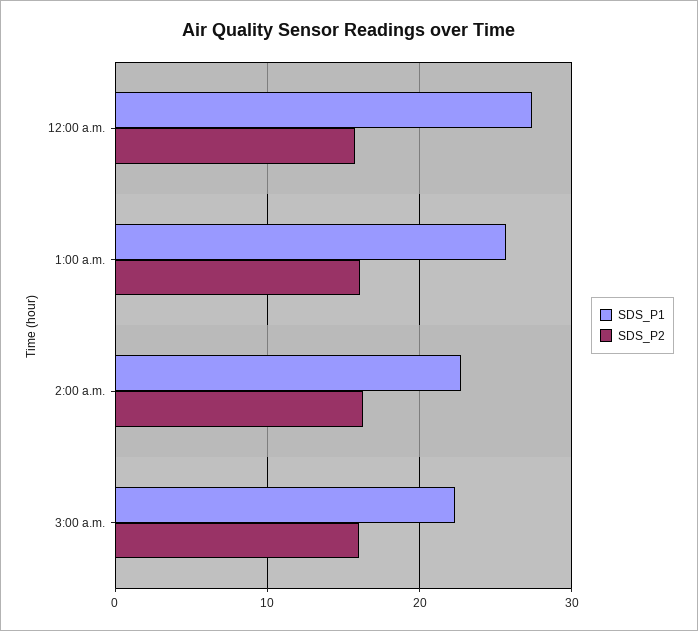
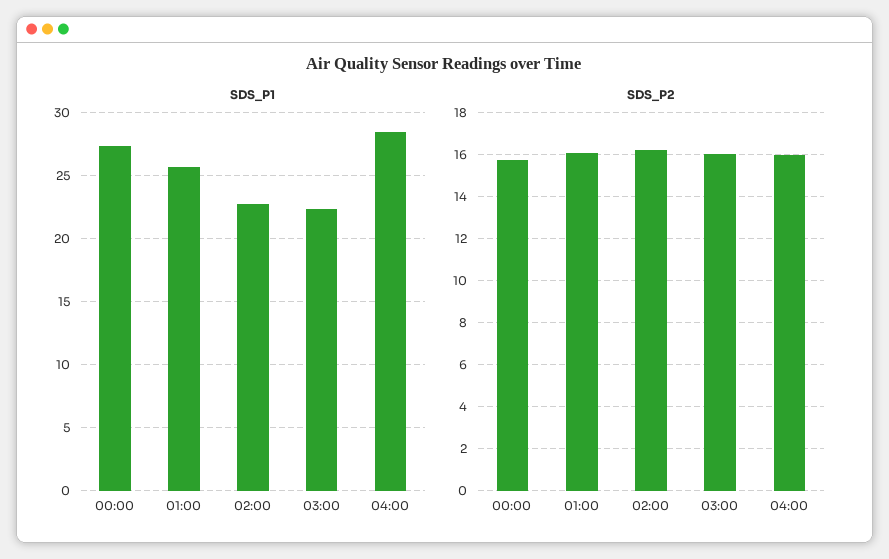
SDS_P1, 04:00: none -> 28.5
SDS_P2, 04:00: none -> 16

